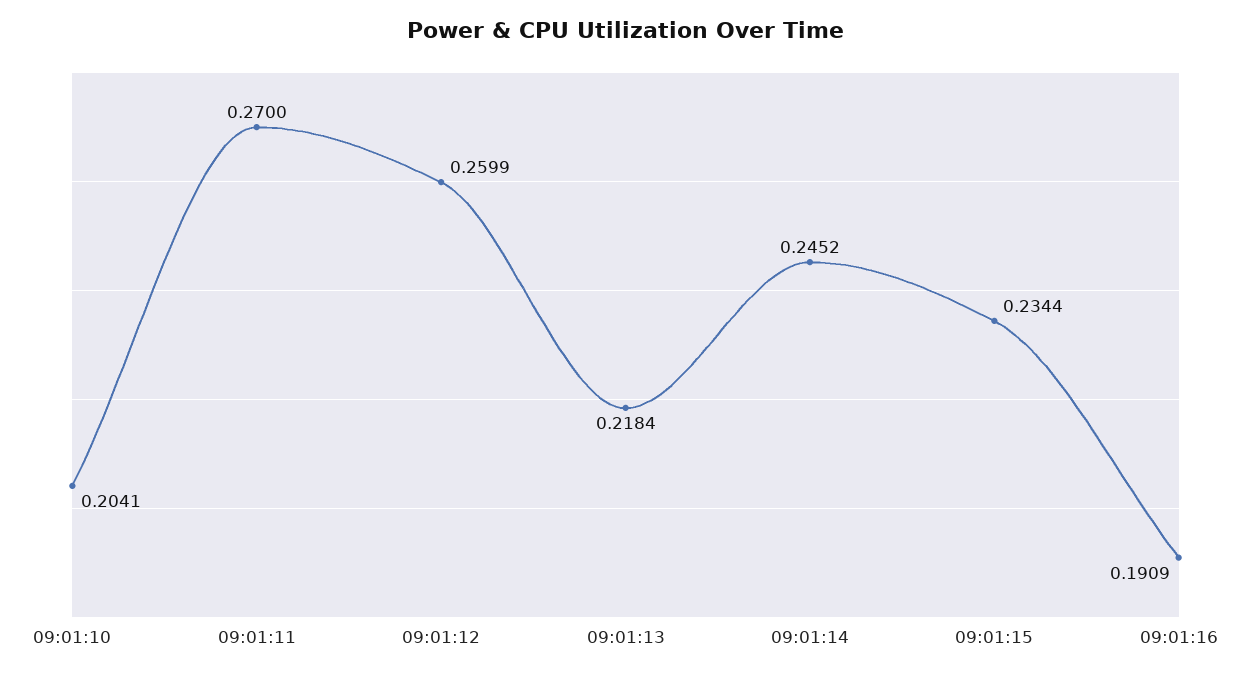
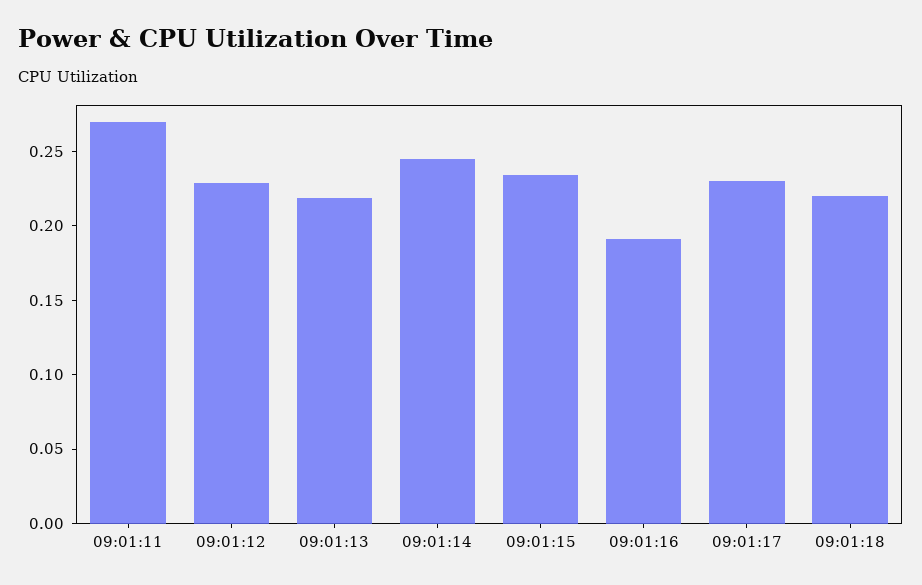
09:01:10: 0.2041 -> none
09:01:12: 0.2599 -> 0.23
09:01:17: none -> 0.23
09:01:18: none -> 0.22

